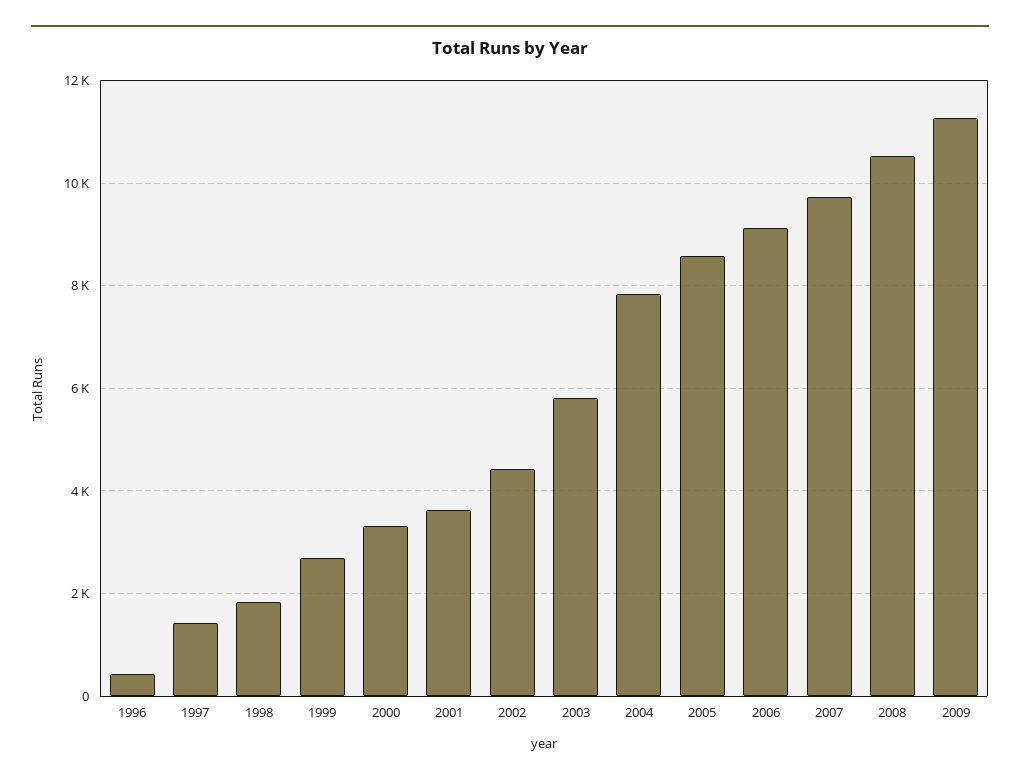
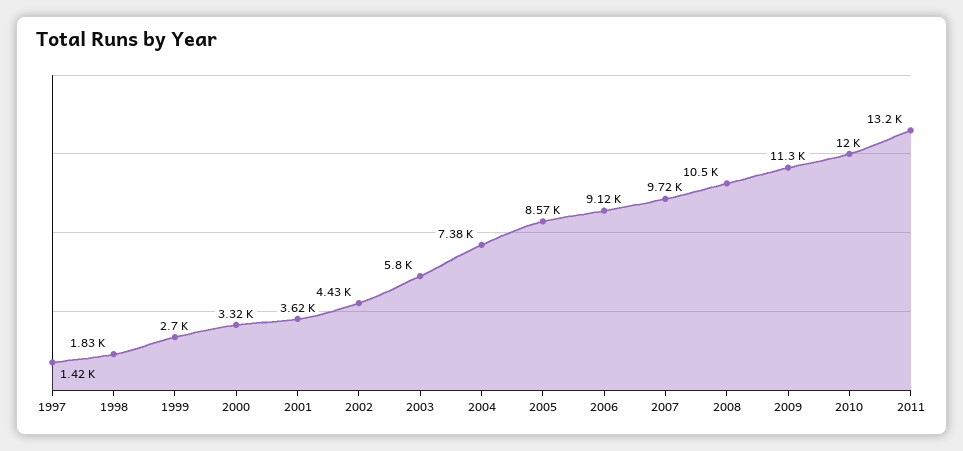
1996: 400 -> none
2004: 7800 -> 7380
2010: none -> 12000
2011: none -> 13200

